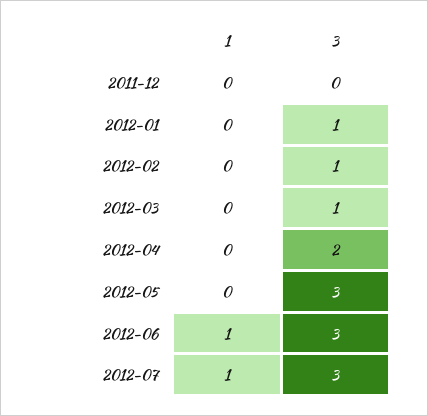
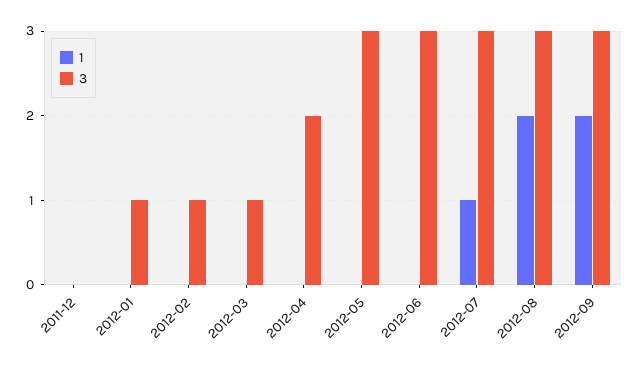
1, 2012-06: 1 -> 0
1, 2012-08: none -> 2
3, 2012-08: none -> 3
1, 2012-09: none -> 2
3, 2012-09: none -> 3

